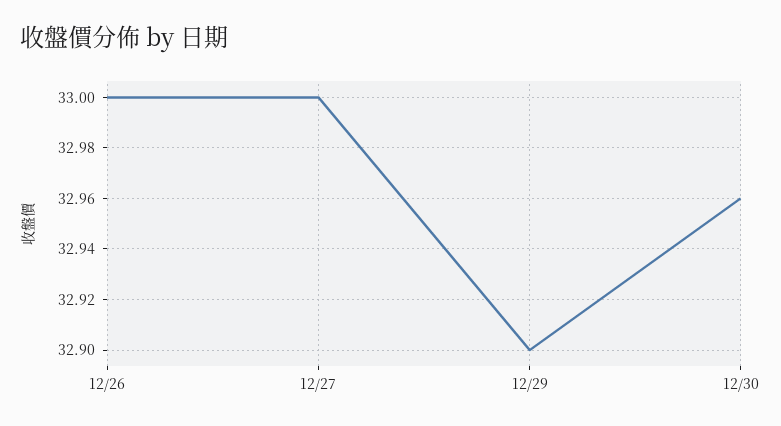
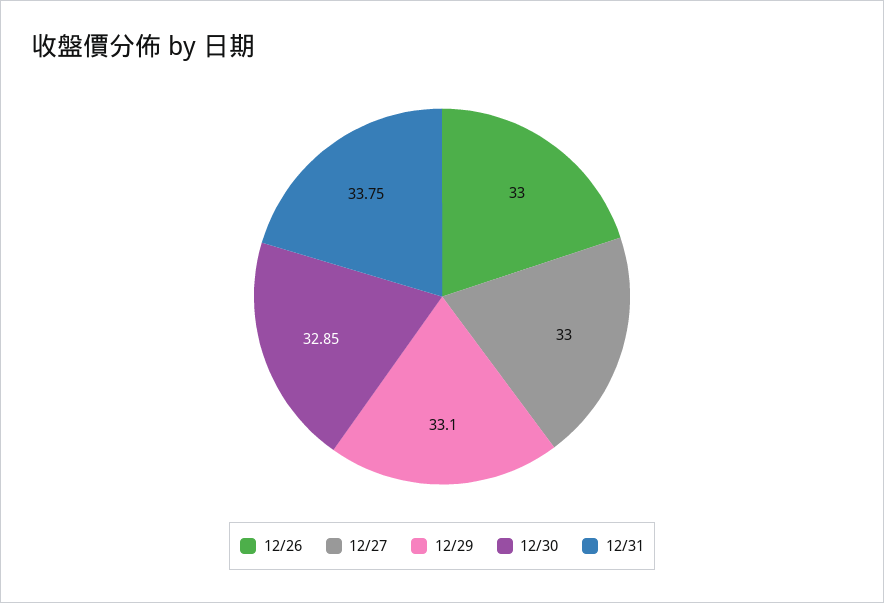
12/29: 32.9 -> 33.1
12/30: 32.96 -> 32.85
12/31: none -> 33.75

